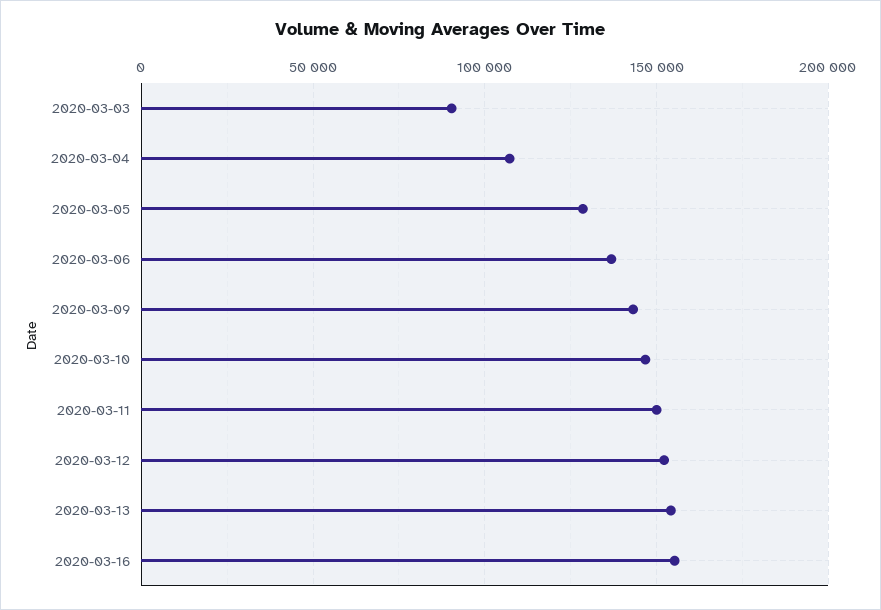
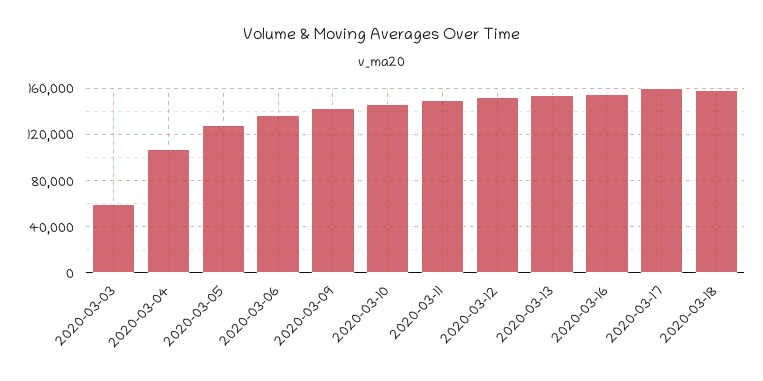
2020-03-03: 90000 -> 60000
2020-03-17: none -> 160000
2020-03-18: none -> 160000

